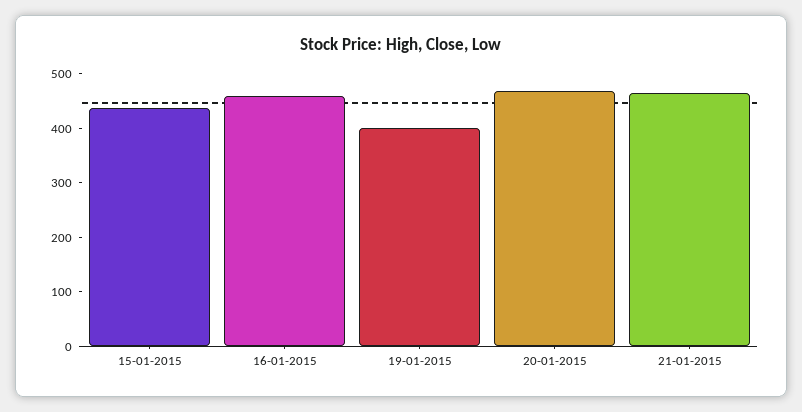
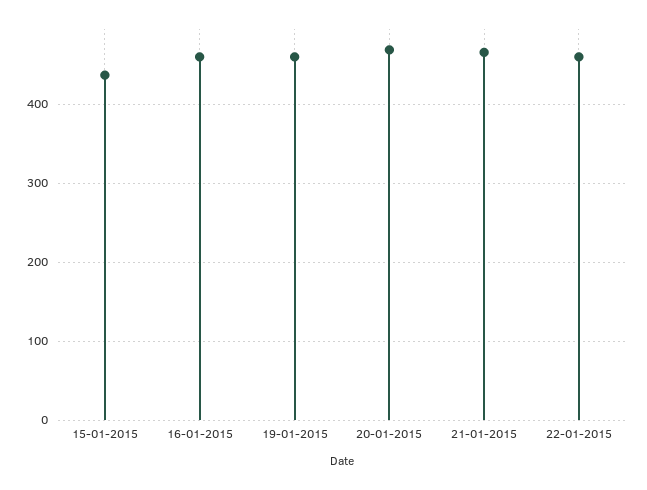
19-01-2015: 400 -> 460
22-01-2015: none -> 460

